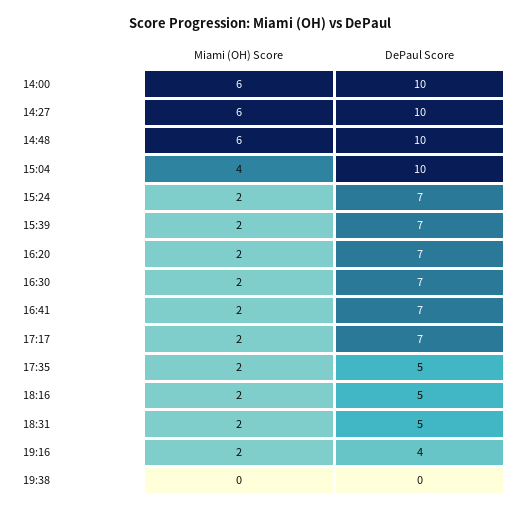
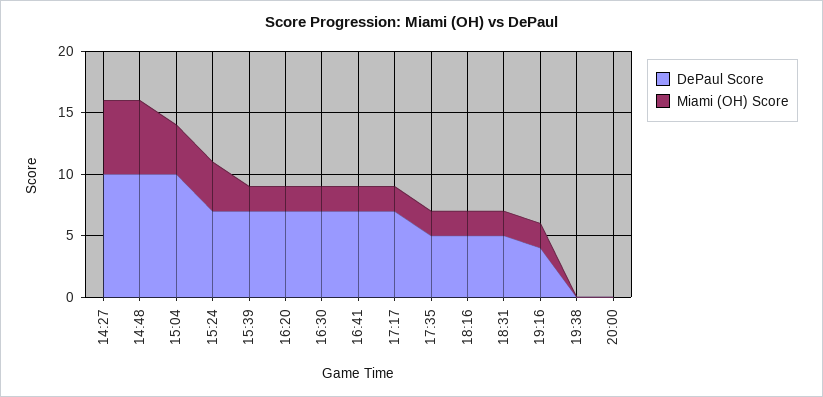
Miami (OH) Score, 14:00: 6 -> none
DePaul Score, 14:00: 10 -> none
Miami (OH) Score, 15:24: 2 -> 4
DePaul Score, 20:00: none -> 0
Miami (OH) Score, 20:00: none -> 0

